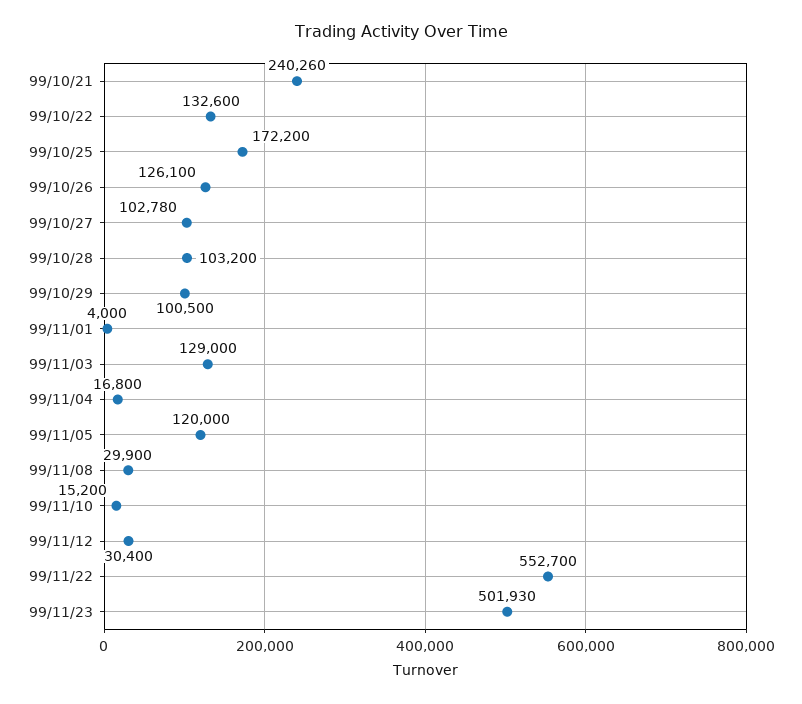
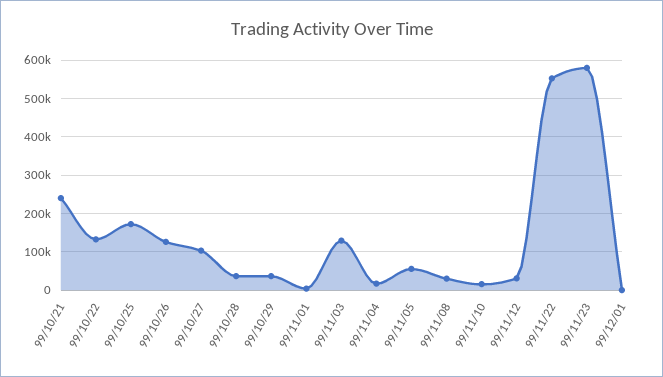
99/10/28: 103200 -> 40000
99/10/29: 100500 -> 40000
99/11/05: 120000 -> 60000
99/11/23: 501930 -> 580000
99/12/01: none -> 0

